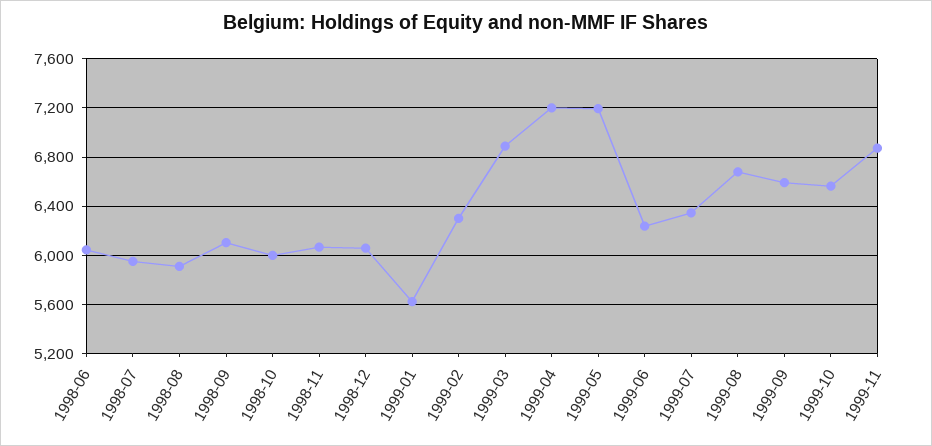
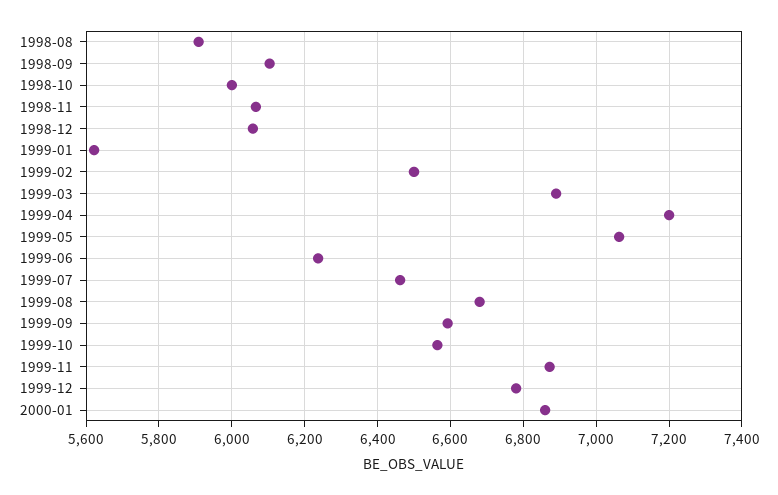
1998-06: 6050 -> none
1998-07: 5950 -> none
1999-02: 6300 -> 6500
1999-05: 7200 -> 7060
1999-07: 6350 -> 6460
1999-12: none -> 6780
2000-01: none -> 6860

